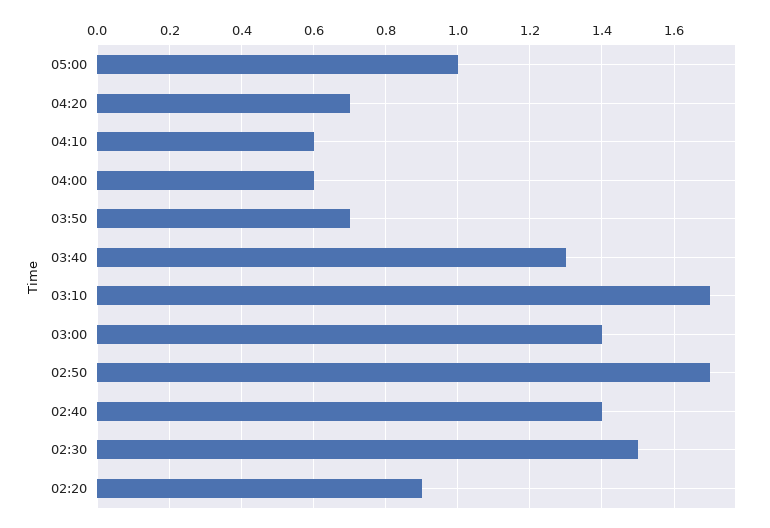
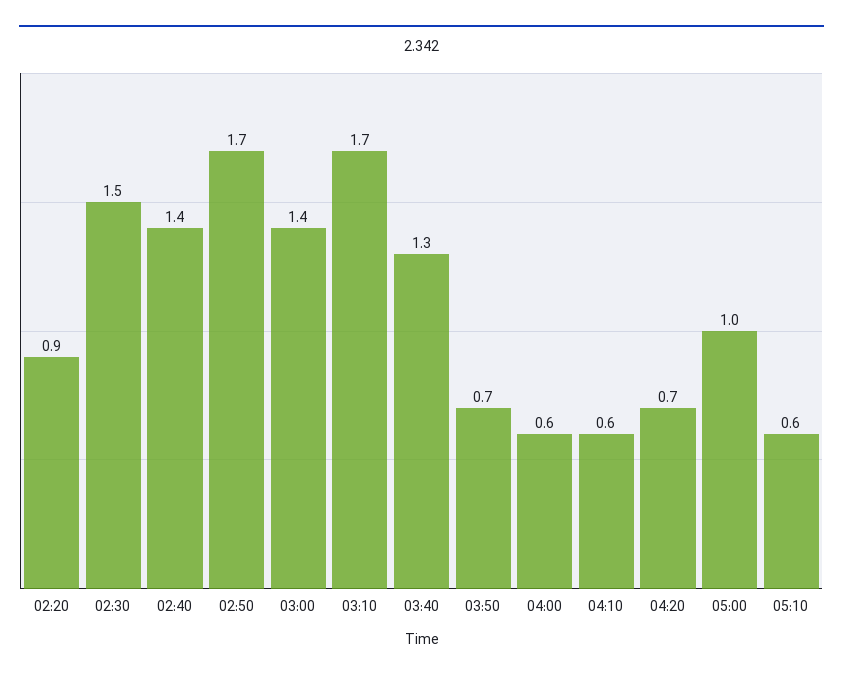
05:10: none -> 0.6

